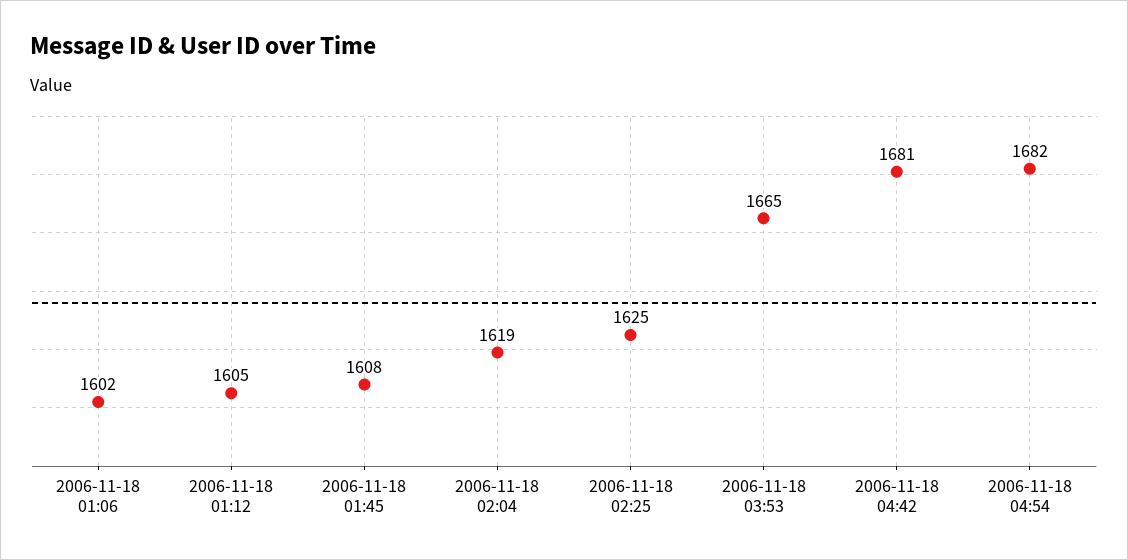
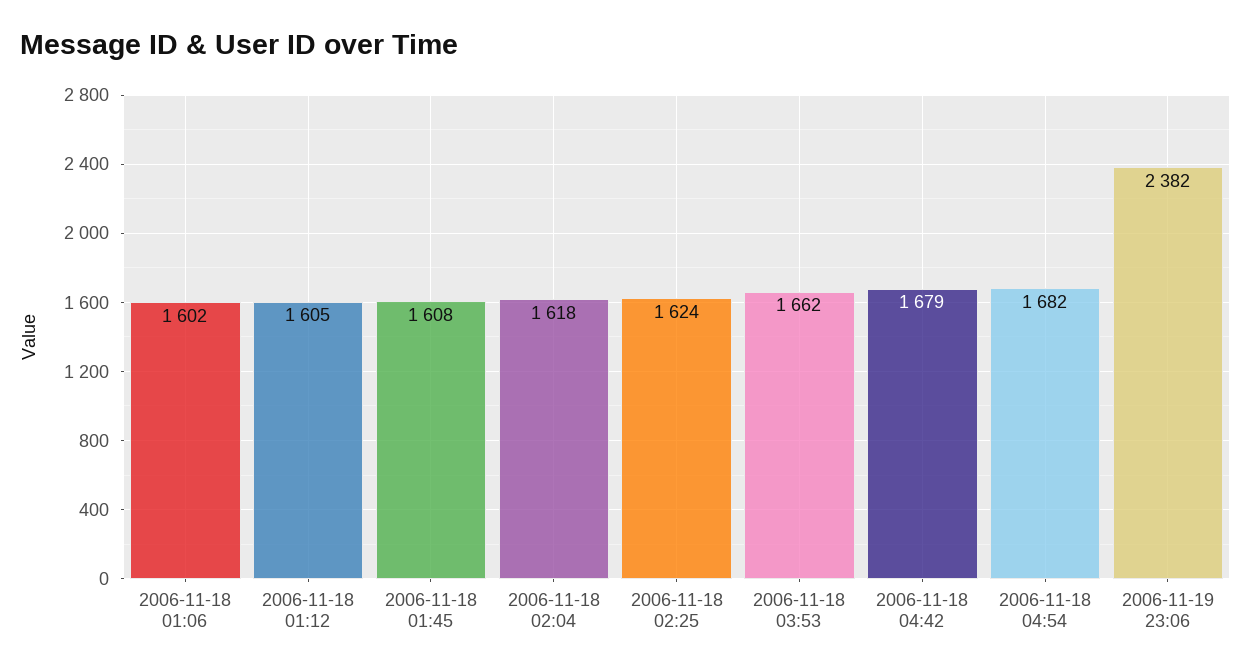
2006-11-18 02:04: 1619 -> 1618
2006-11-18 02:25: 1625 -> 1624
2006-11-18 03:53: 1665 -> 1662
2006-11-18 04:42: 1681 -> 1679
2006-11-19 23:06: none -> 2382

